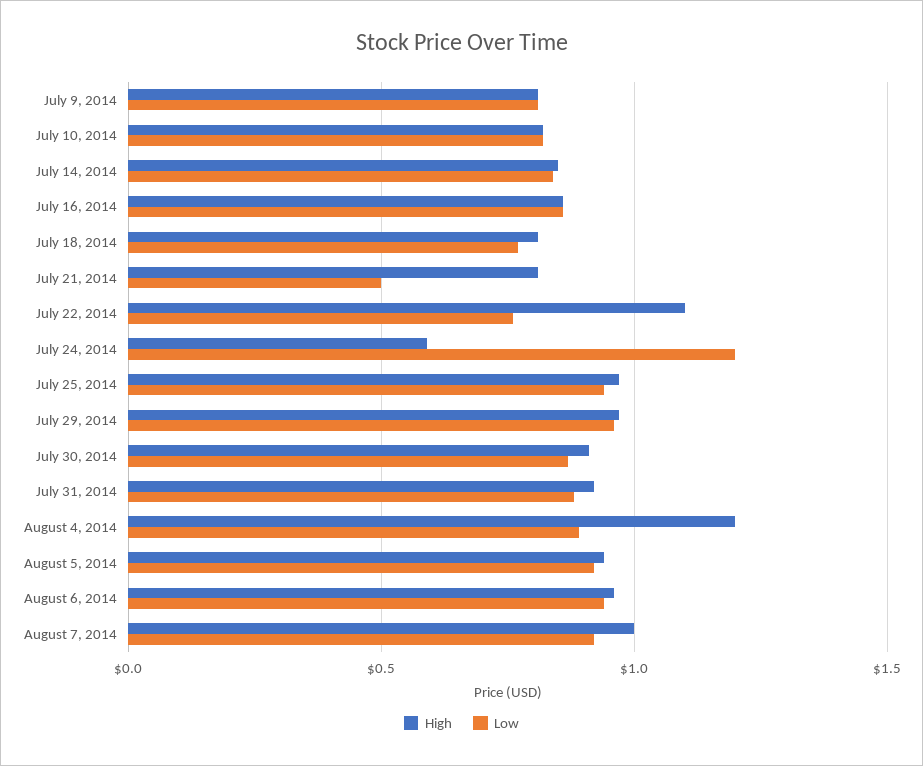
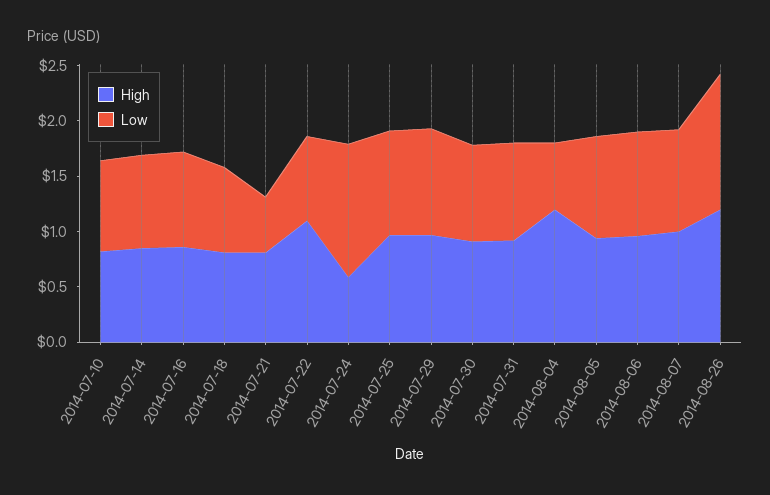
High, July 9, 2014: 0.8 -> none
Low, July 9, 2014: 0.8 -> none
Low, August 4, 2014: 0.9 -> 0.6
High, 2014-08-26: none -> 1.2
Low, 2014-08-26: none -> 1.2

